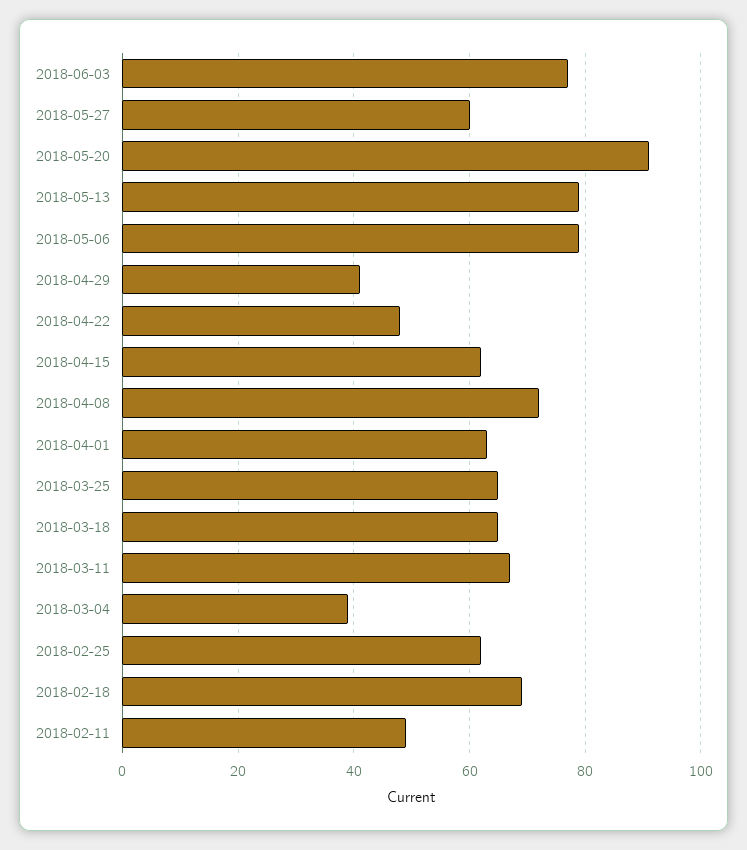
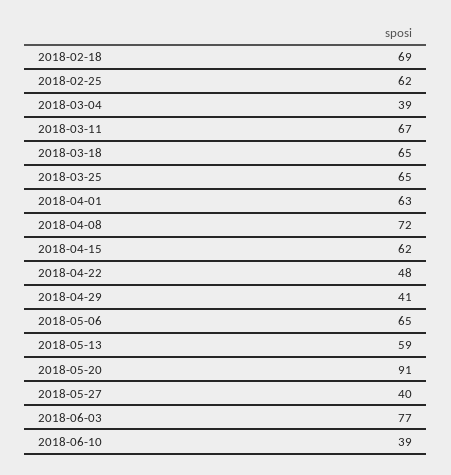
2018-05-27: 60 -> 40
2018-05-13: 80 -> 59
2018-05-06: 80 -> 65
2018-02-11: 50 -> none
2018-06-10: none -> 39

